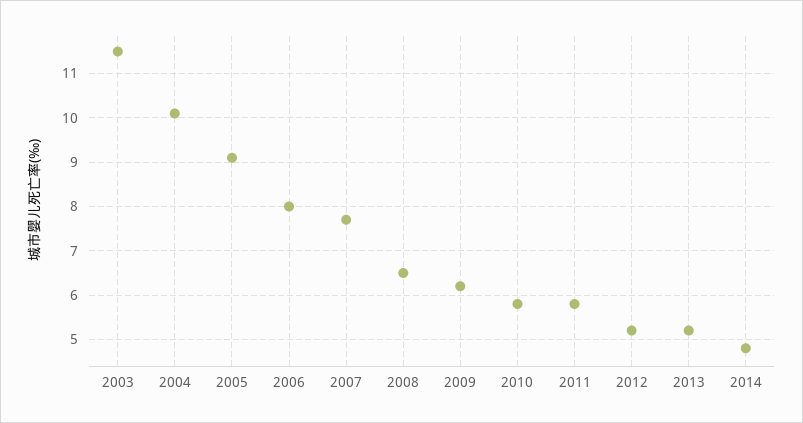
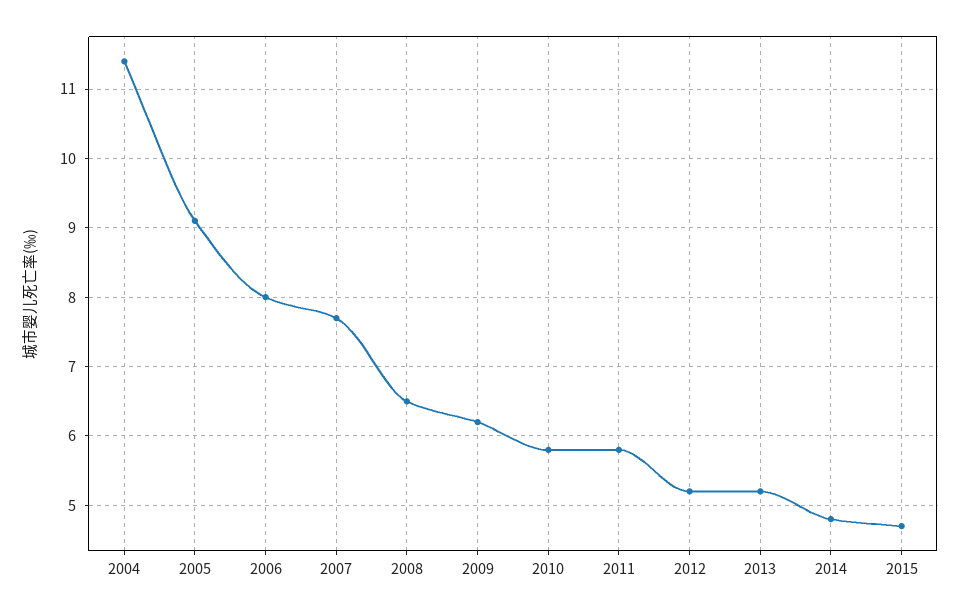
2003: 11.5 -> none
2004: 10 -> 11.4
2015: none -> 4.7

